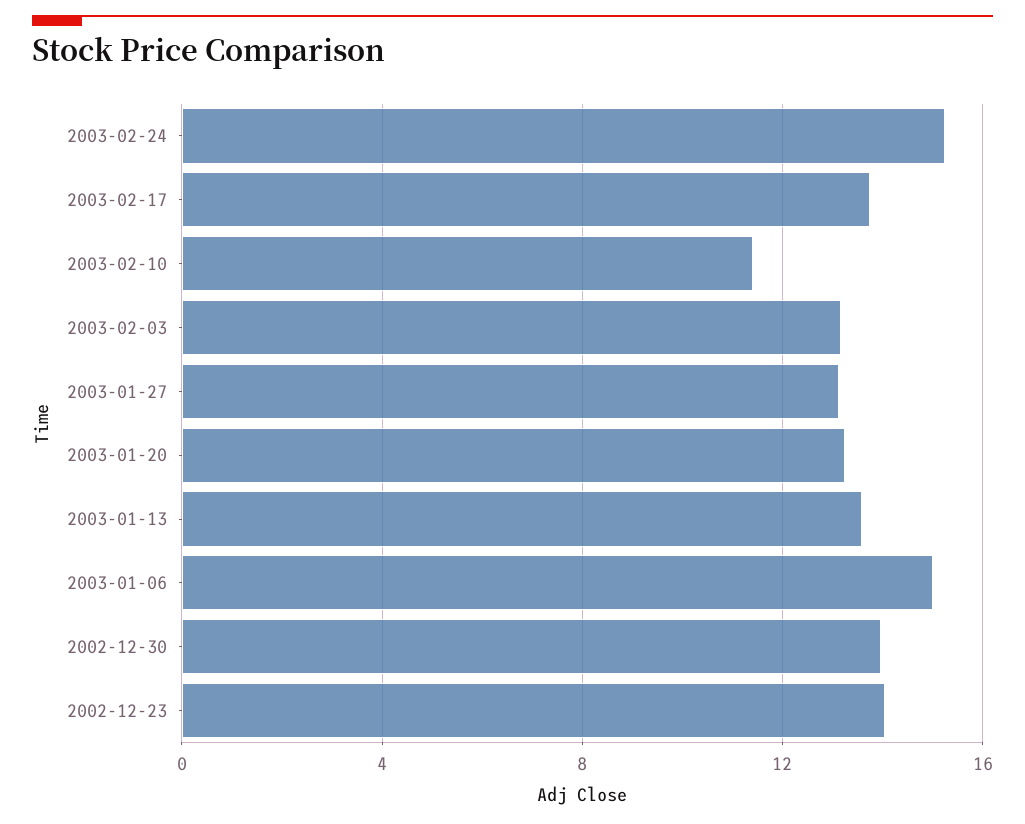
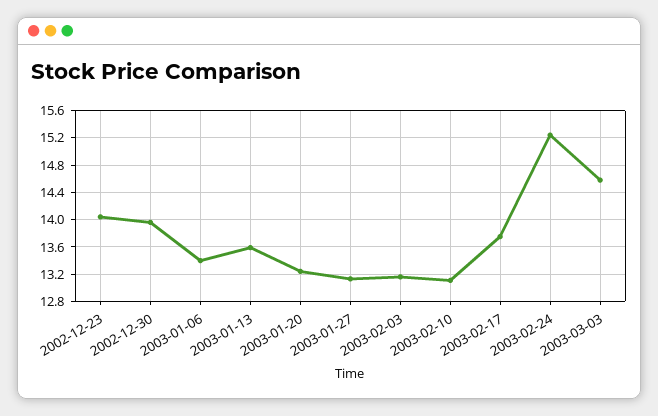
2003-02-10: 11.5 -> 13.1
2003-01-06: 15 -> 13.4
2003-03-03: none -> 14.6

